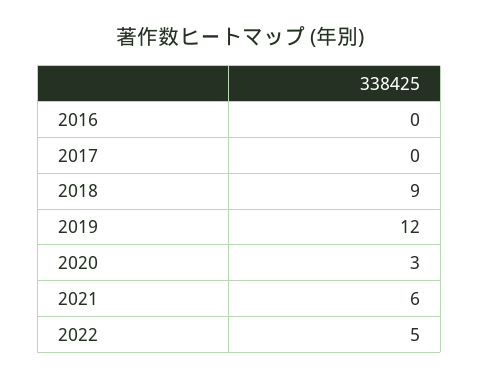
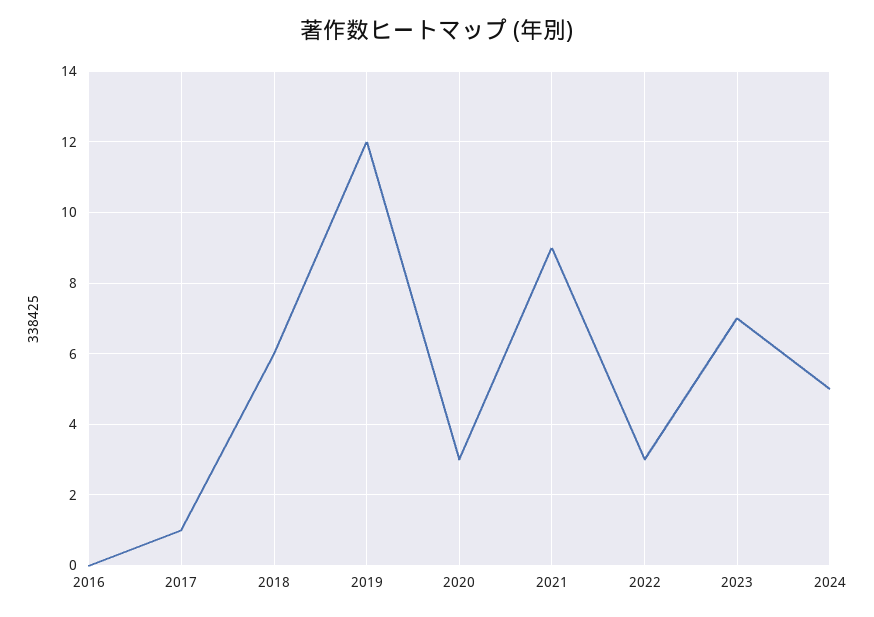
2017: 0 -> 1
2018: 9 -> 6
2021: 6 -> 9
2022: 5 -> 3
2023: none -> 7
2024: none -> 5

